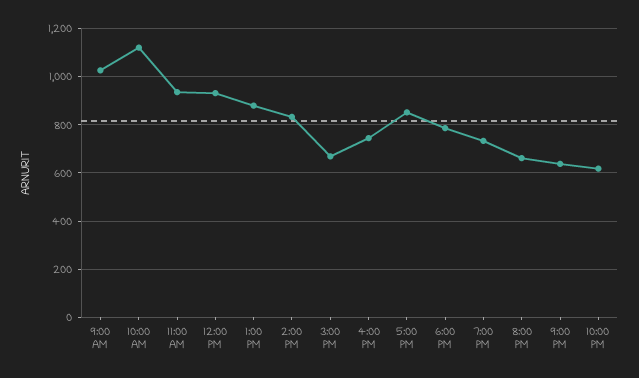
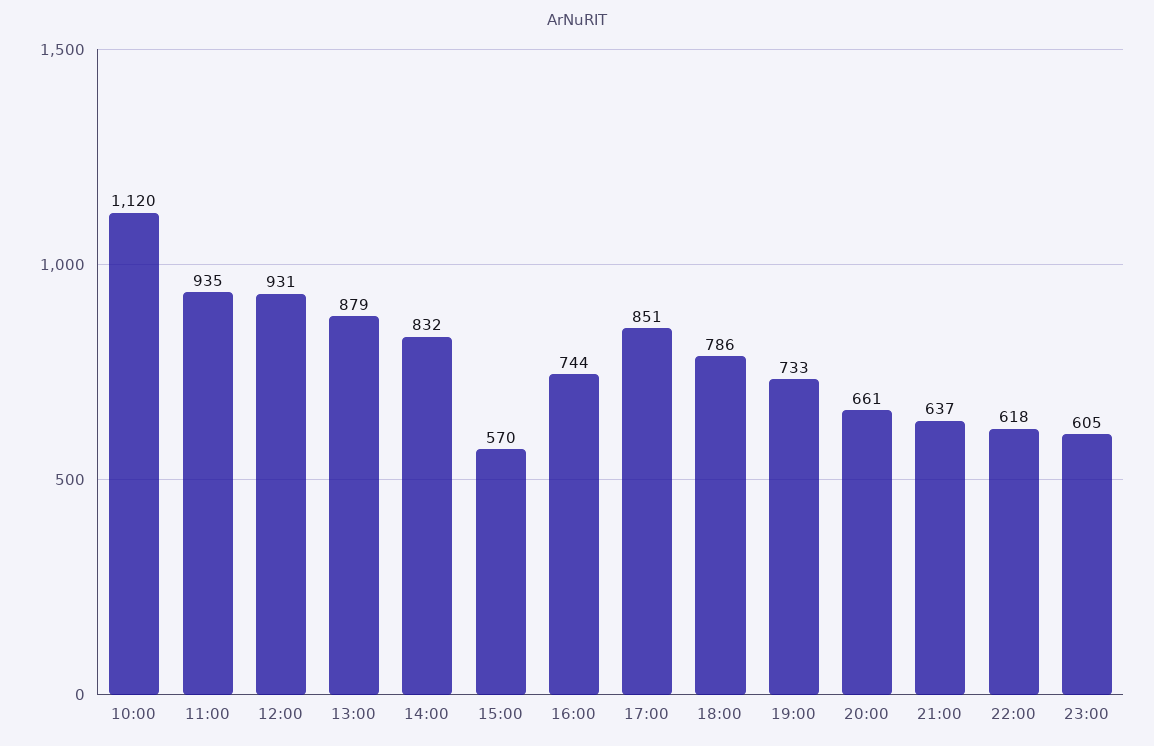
9:00 AM: 1025 -> none
3:00 PM: 675 -> 570
23:00: none -> 605

